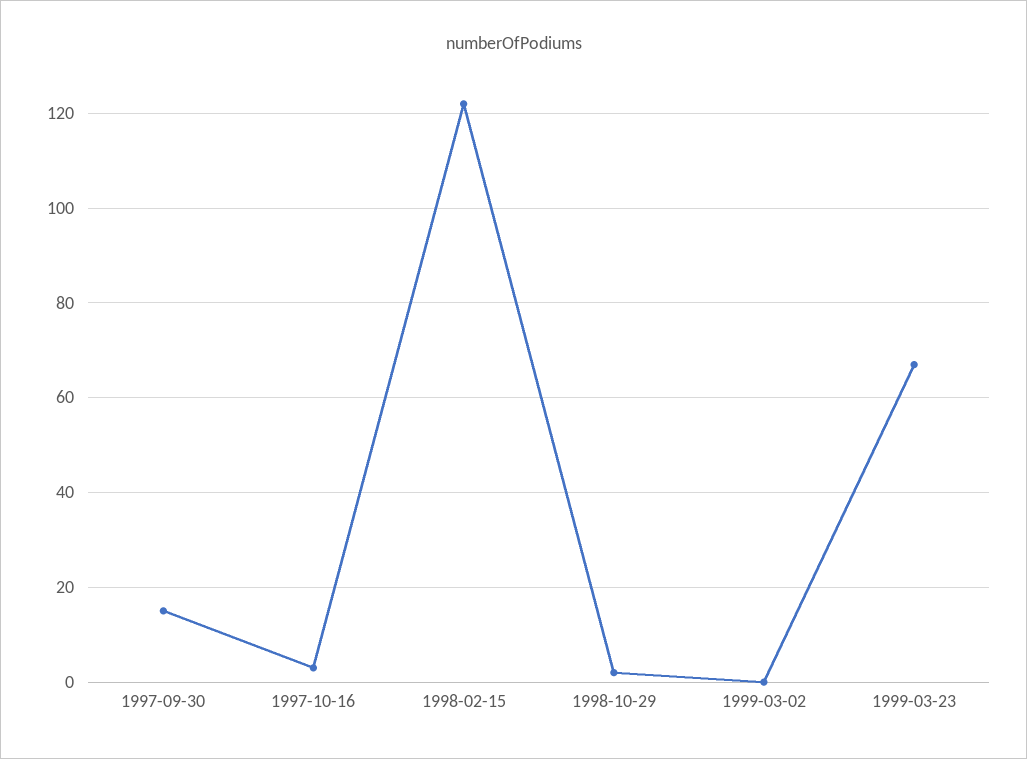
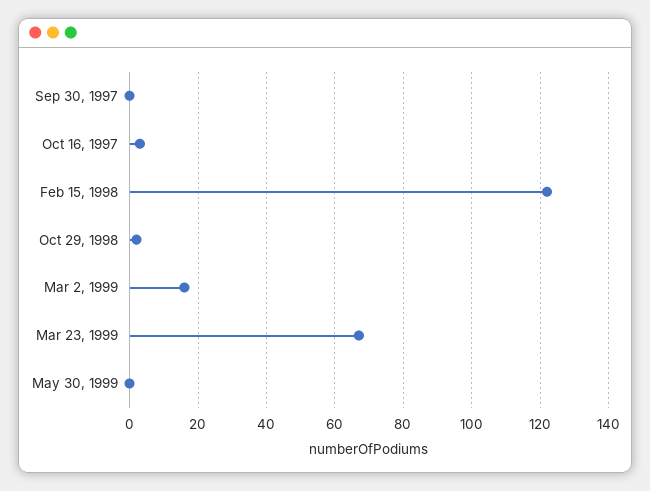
1997-09-30: 15 -> 0
1999-03-02: 0 -> 15
May 30, 1999: none -> 0

